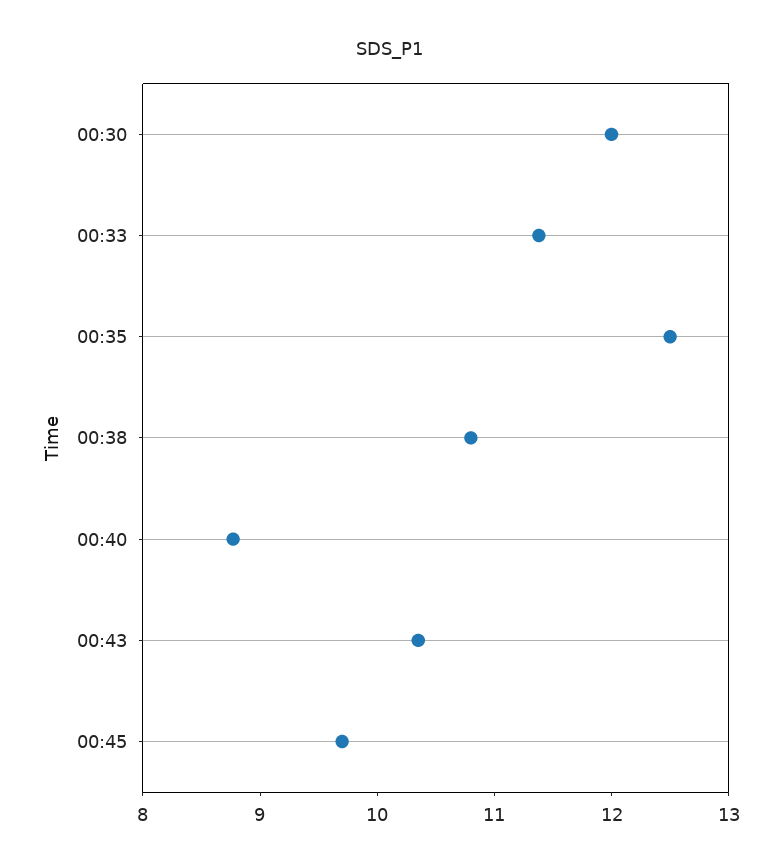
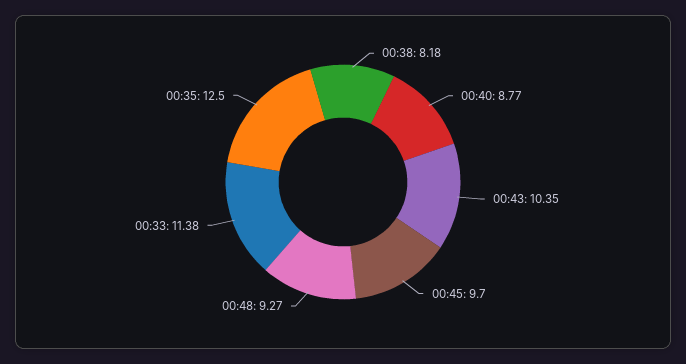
00:30: 12 -> none
00:38: 10.8 -> 8.18
00:48: none -> 9.27

